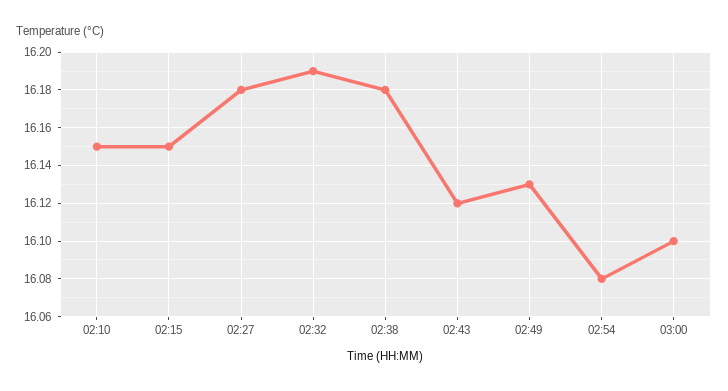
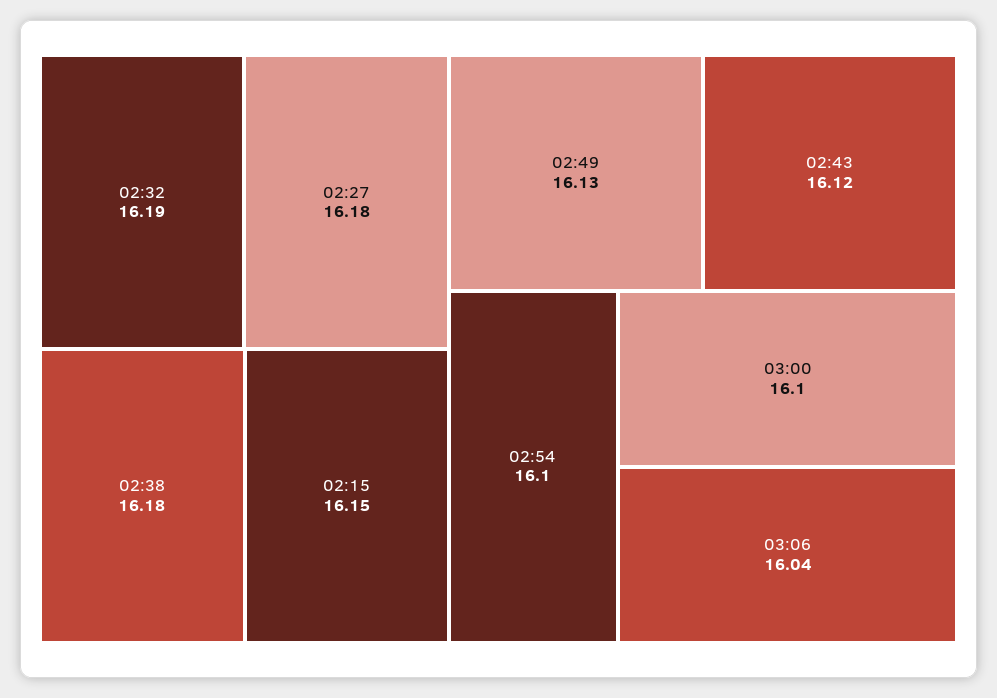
02:10: 16.15 -> none
02:54: 16.08 -> 16.1
03:06: none -> 16.04

